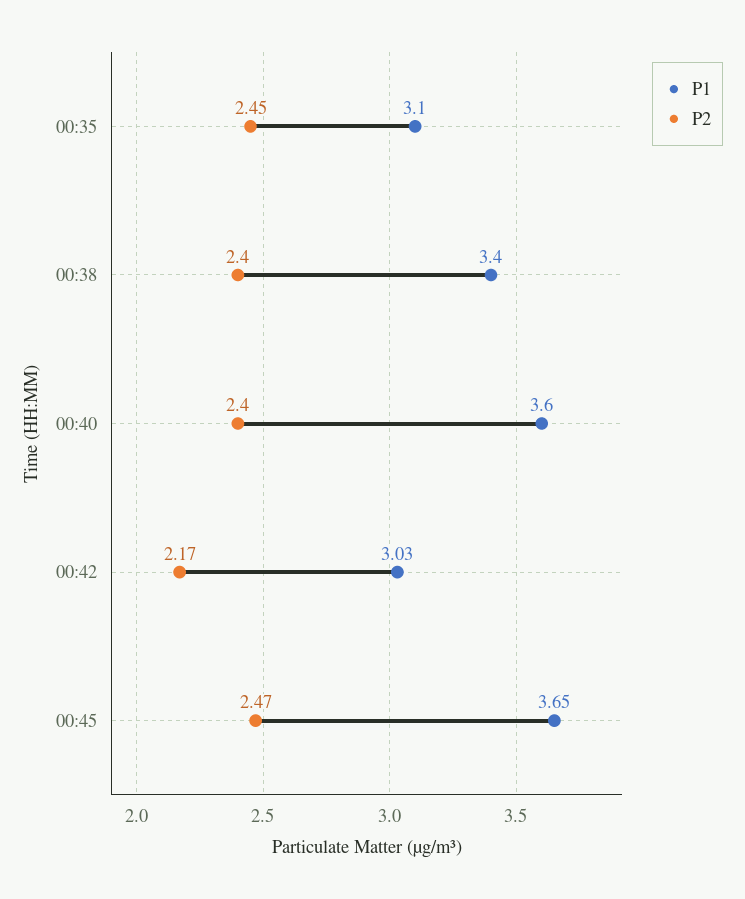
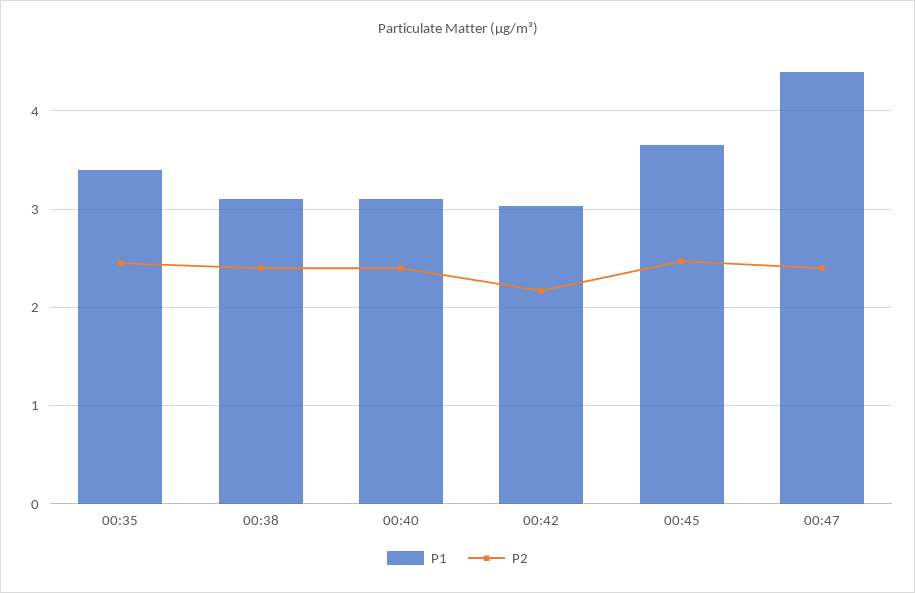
P1, 00:35: 3.1 -> 3.4
P1, 00:38: 3.4 -> 3.1
P1, 00:40: 3.6 -> 3.1
P1, 00:47: none -> 4.4
P2, 00:47: none -> 2.4

